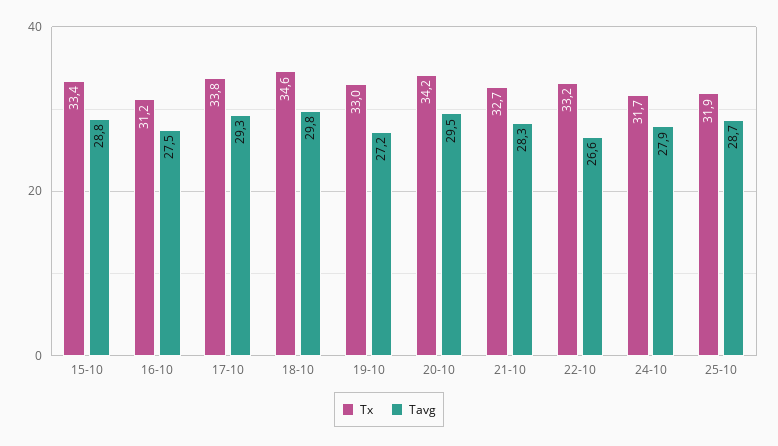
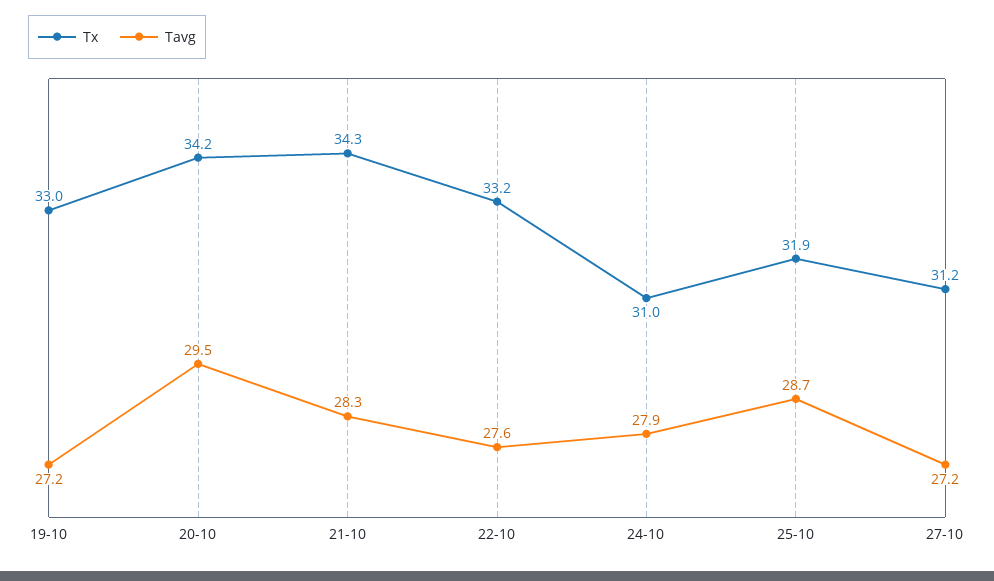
Tx, 15-10: 33.4 -> none
Tavg, 15-10: 28.8 -> none
Tx, 16-10: 31.2 -> none
Tavg, 16-10: 27.5 -> none
Tx, 17-10: 33.8 -> none
Tavg, 17-10: 29.3 -> none
Tx, 18-10: 34.6 -> none
Tavg, 18-10: 29.8 -> none
Tx, 21-10: 32.7 -> 34.3
Tavg, 22-10: 26.6 -> 27.6
Tx, 24-10: 31.7 -> 31
Tx, 27-10: none -> 31.2
Tavg, 27-10: none -> 27.2

